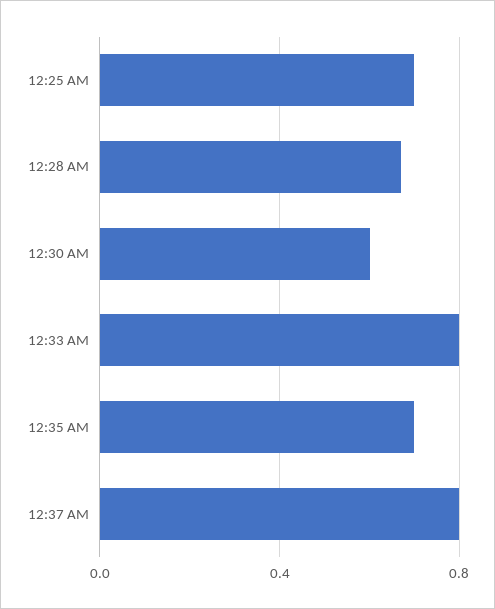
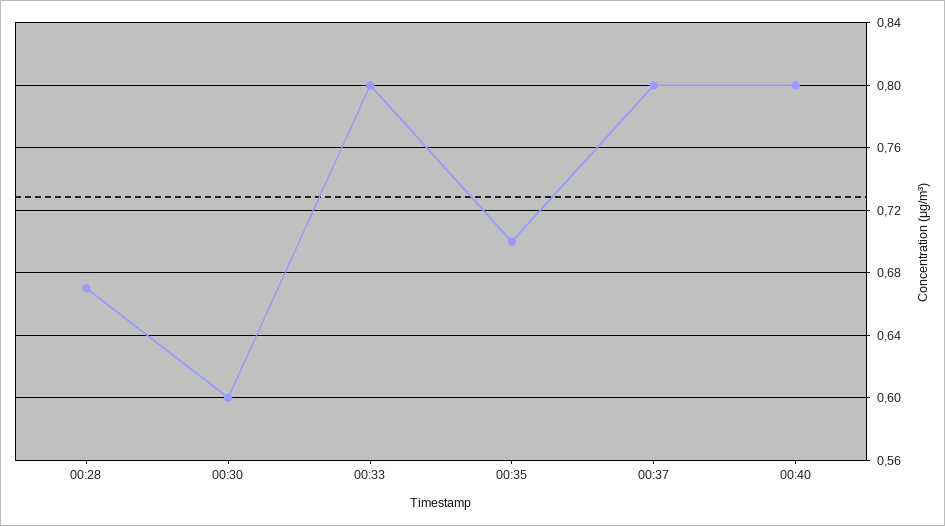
12:25 AM: 0.7 -> none
00:40: none -> 0.8

